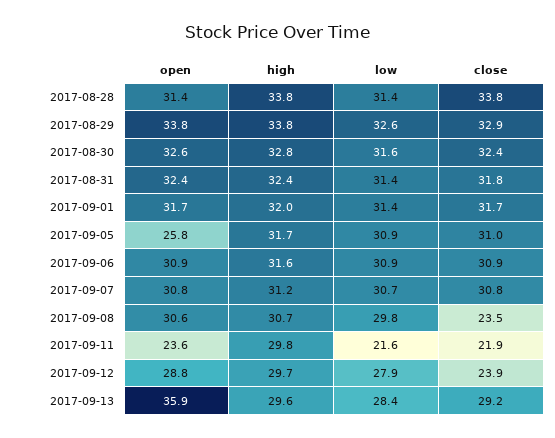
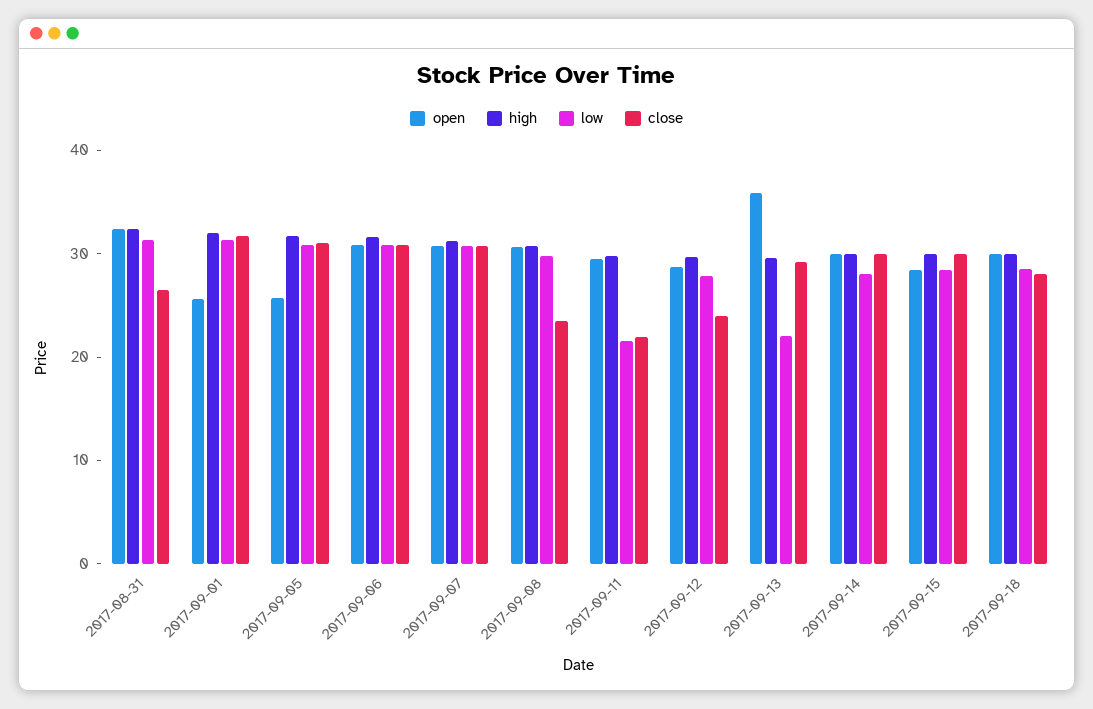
open, 2017-08-28: 31.4 -> none
high, 2017-08-28: 33.8 -> none
low, 2017-08-28: 31.4 -> none
close, 2017-08-28: 33.8 -> none
open, 2017-08-29: 33.8 -> none
high, 2017-08-29: 33.8 -> none
low, 2017-08-29: 32.6 -> none
close, 2017-08-29: 32.9 -> none
open, 2017-08-30: 32.6 -> none
high, 2017-08-30: 32.8 -> none
low, 2017-08-30: 31.6 -> none
close, 2017-08-30: 32.4 -> none
close, 2017-08-31: 31.8 -> 26
open, 2017-09-01: 31.7 -> 26
open, 2017-09-11: 23.6 -> 30
low, 2017-09-13: 28.4 -> 22
open, 2017-09-14: none -> 30
high, 2017-09-14: none -> 30
low, 2017-09-14: none -> 28
close, 2017-09-14: none -> 30
open, 2017-09-15: none -> 28
high, 2017-09-15: none -> 30
low, 2017-09-15: none -> 28
close, 2017-09-15: none -> 30
open, 2017-09-18: none -> 30
high, 2017-09-18: none -> 30
low, 2017-09-18: none -> 28
close, 2017-09-18: none -> 28

